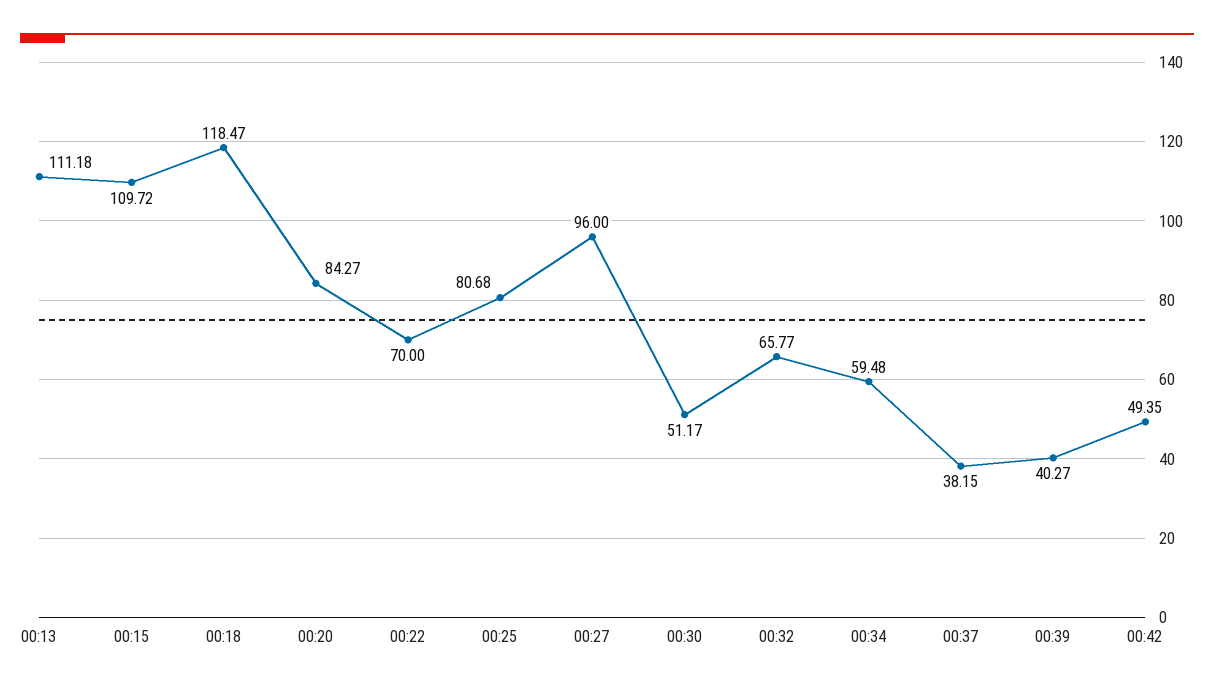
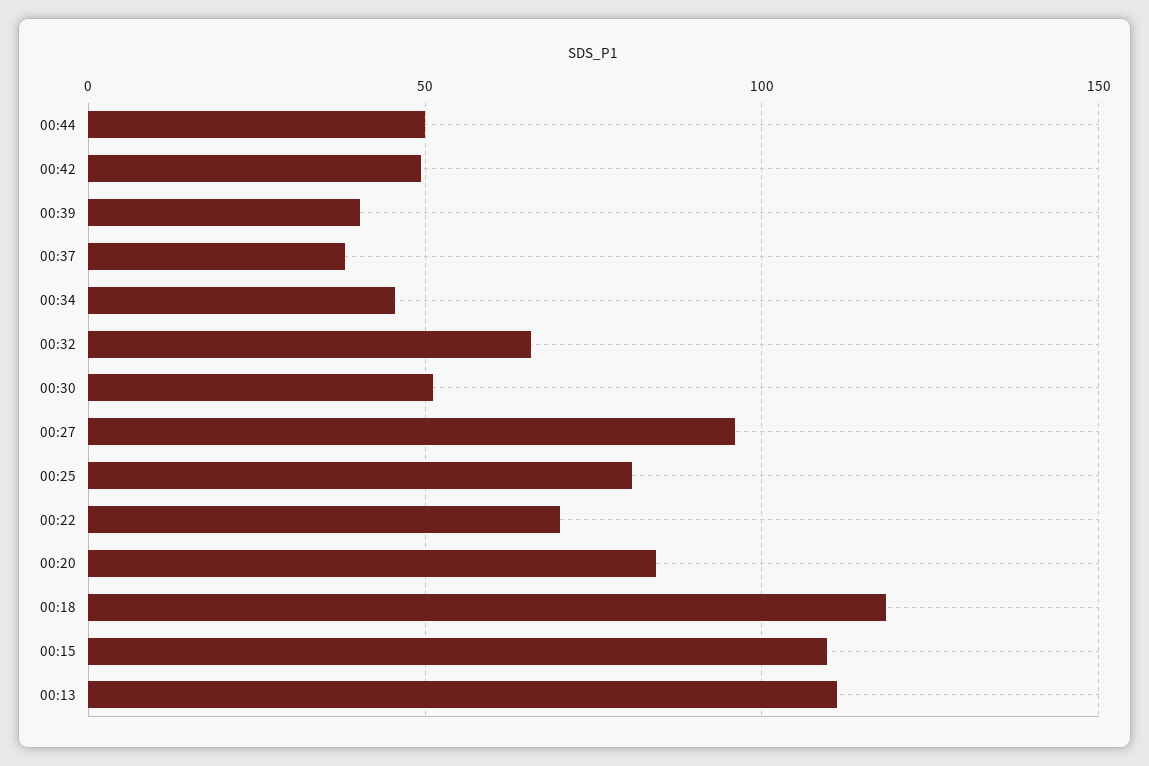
00:34: 59.48 -> 45
00:44: none -> 50

